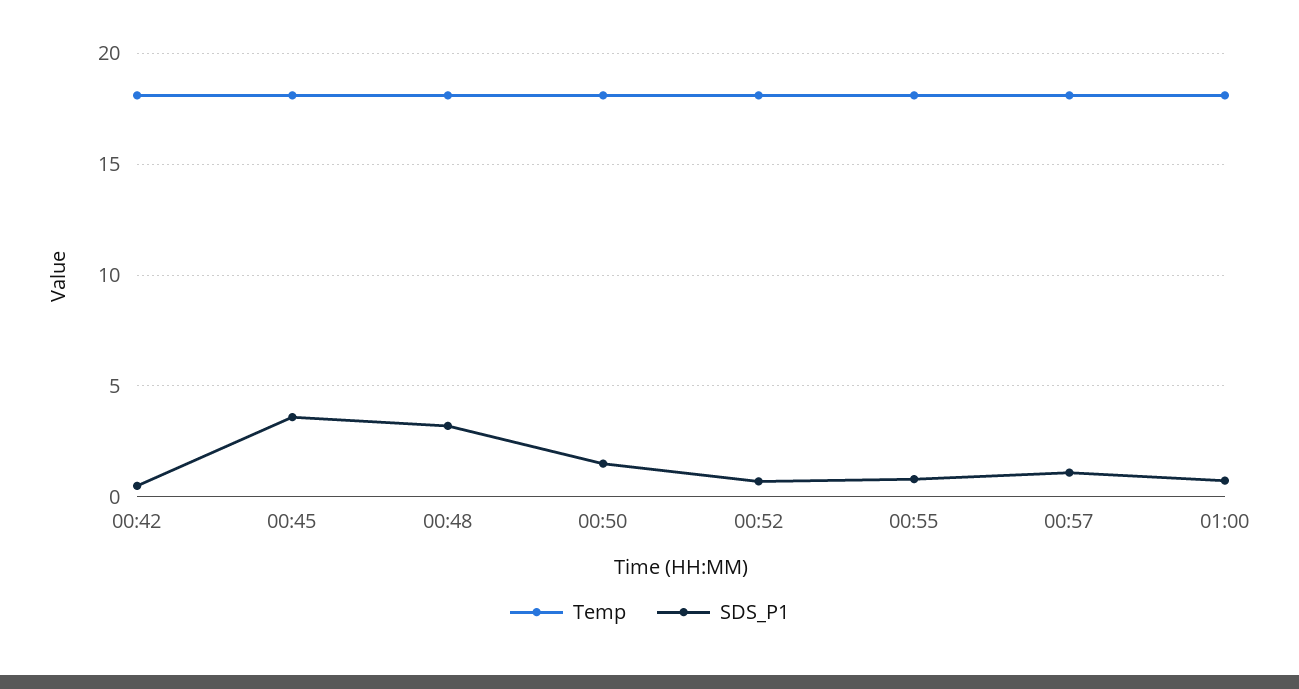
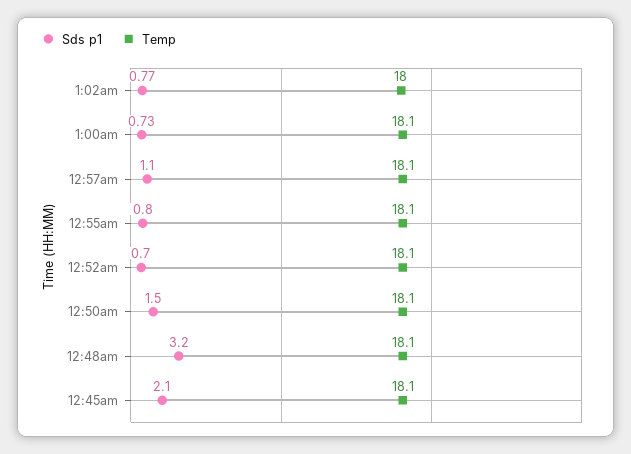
Temp, 00:42: 18 -> none
SDS_P1, 00:42: 0.5 -> none
SDS_P1, 00:45: 3.5 -> 2.1
SDS_P1, 1:02am: none -> 0.77
Temp, 1:02am: none -> 18

